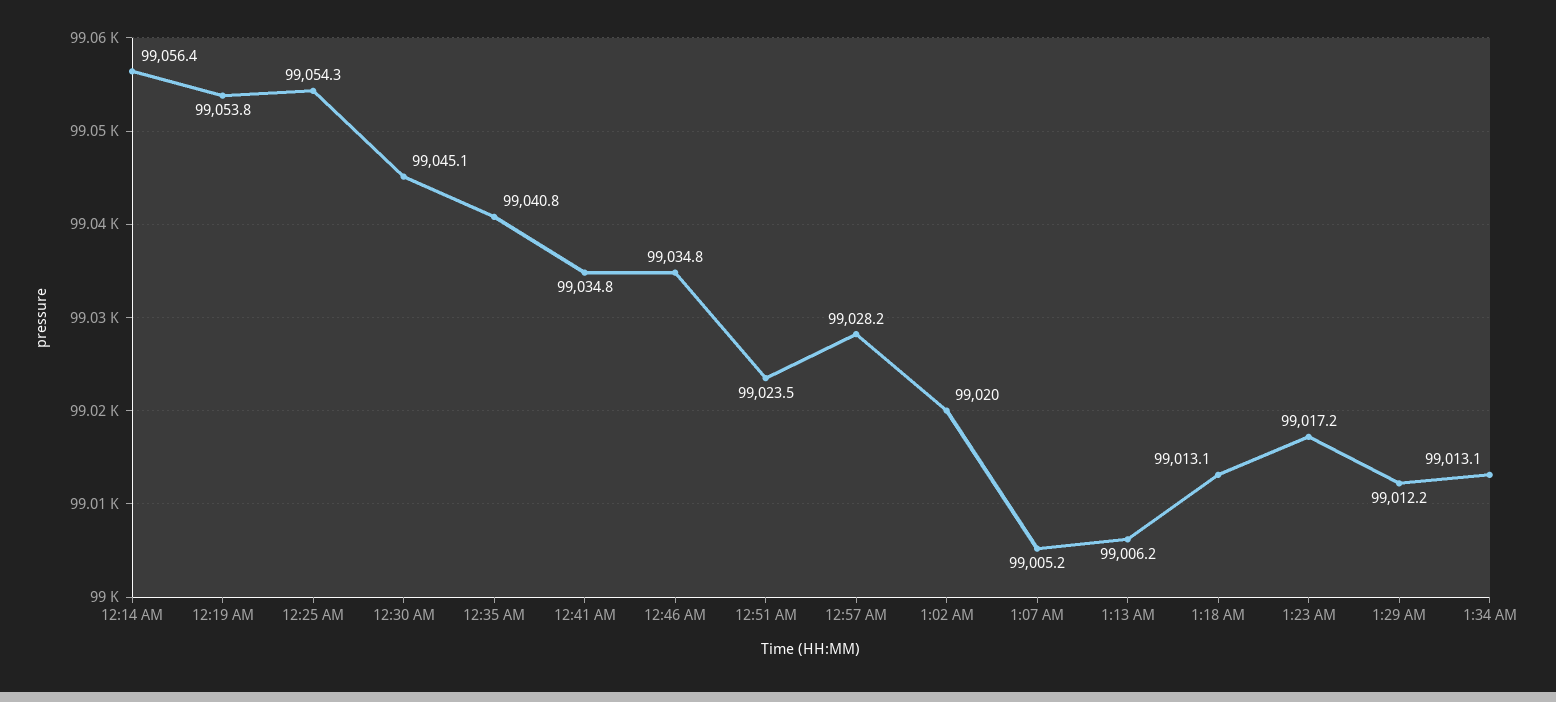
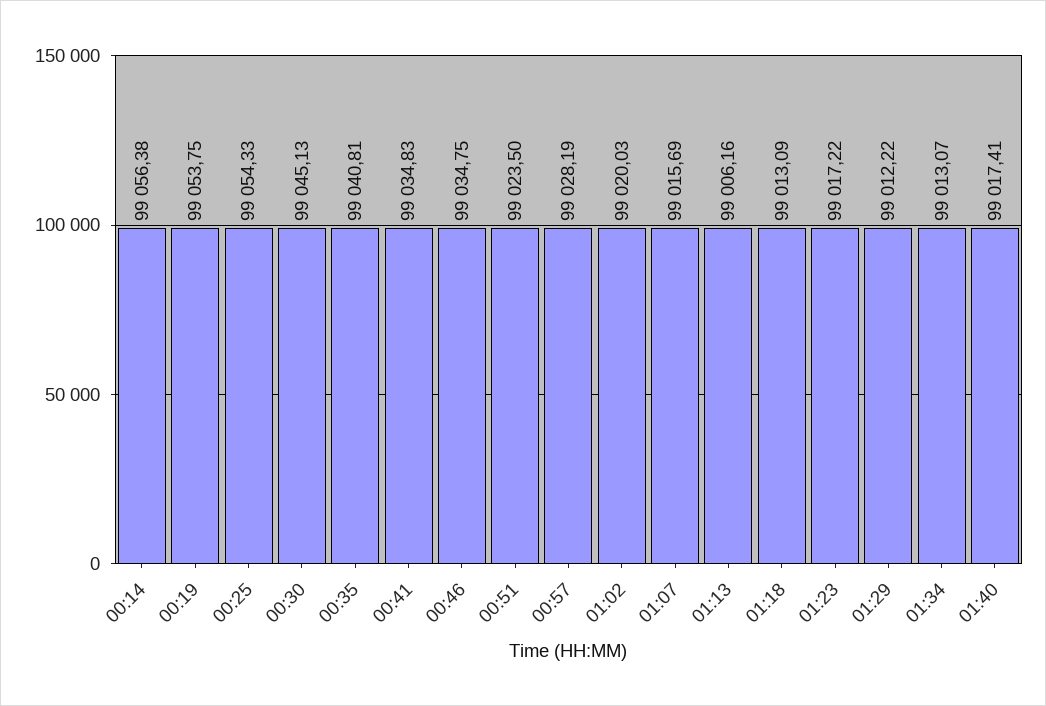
1:07 AM: 99005.2 -> 99015.69
01:40: none -> 99017.41

